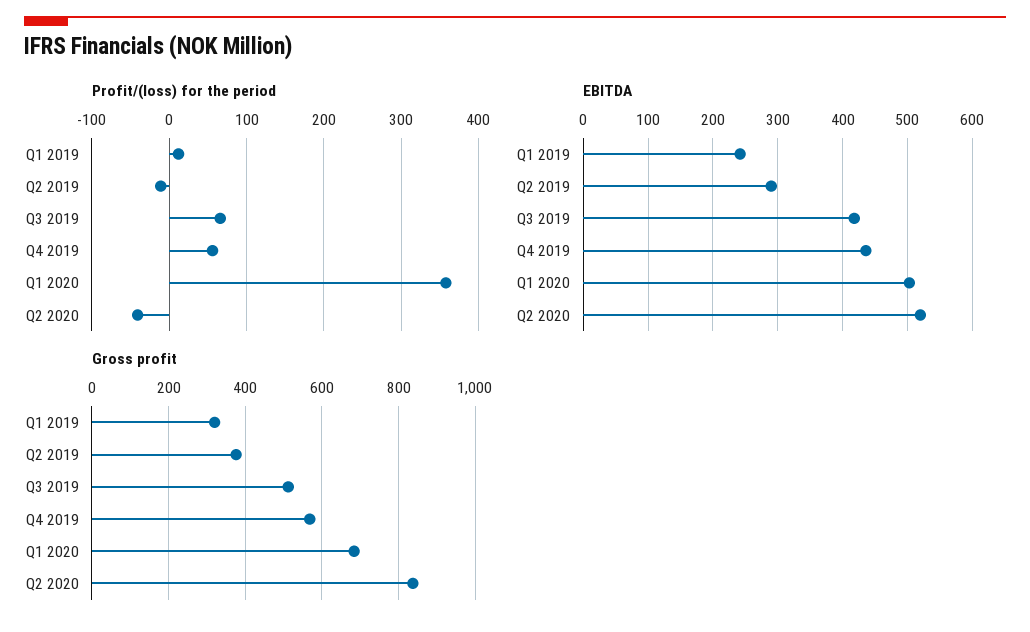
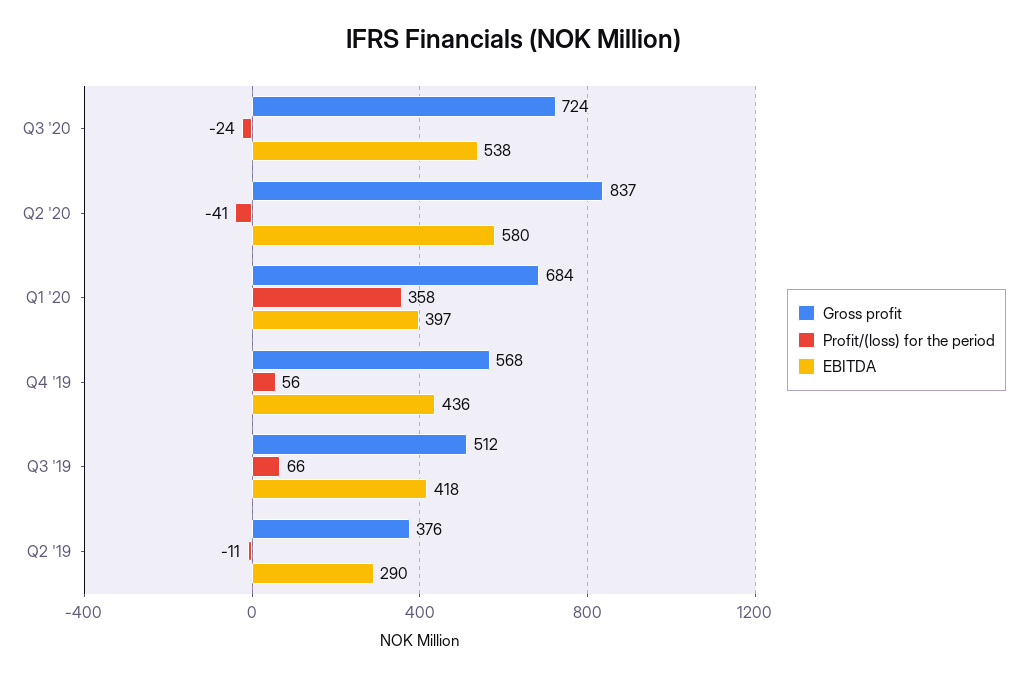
Profit/(loss) for the period, Q1 2019: 10 -> none
EBITDA, Q1 2019: 240 -> none
EBITDA, Q1 2020: 500 -> 397
EBITDA, Q2 2020: 520 -> 580
Gross profit, Q1 2019: 320 -> none
Gross profit, Q3 '20: none -> 724
Profit/(loss) for the period, Q3 '20: none -> -24
EBITDA, Q3 '20: none -> 538

